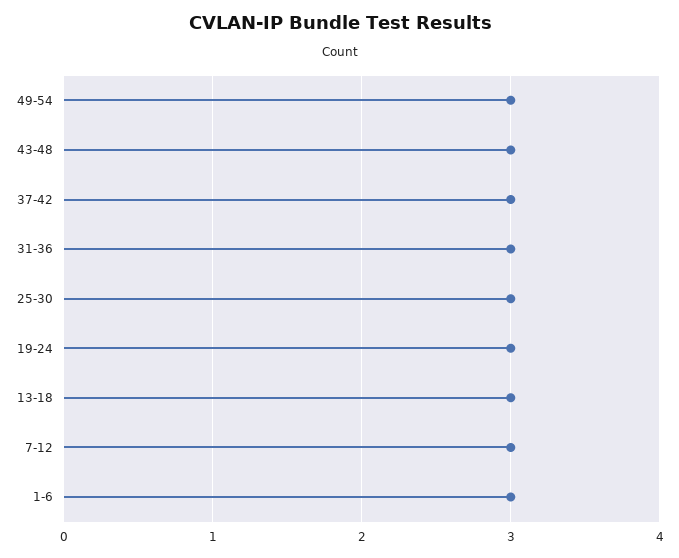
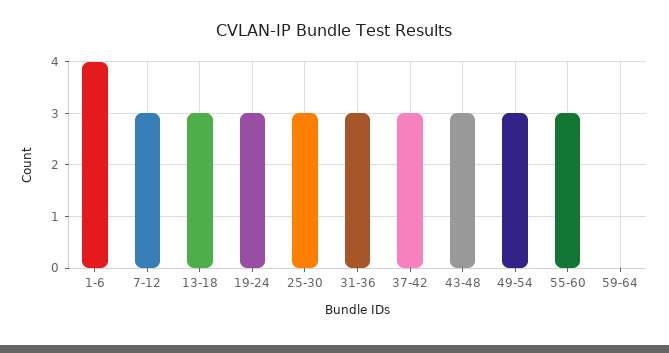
1-6: 3 -> 4
55-60: none -> 3
59-64: none -> 0

